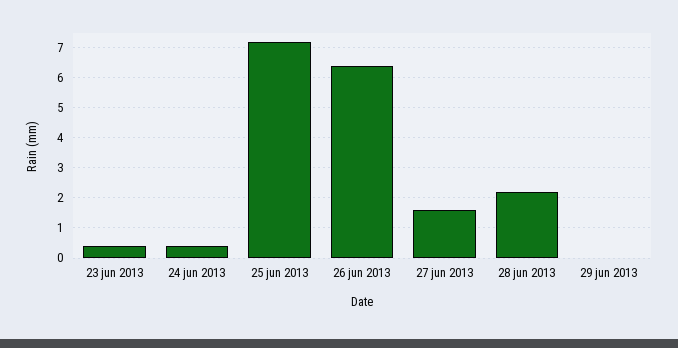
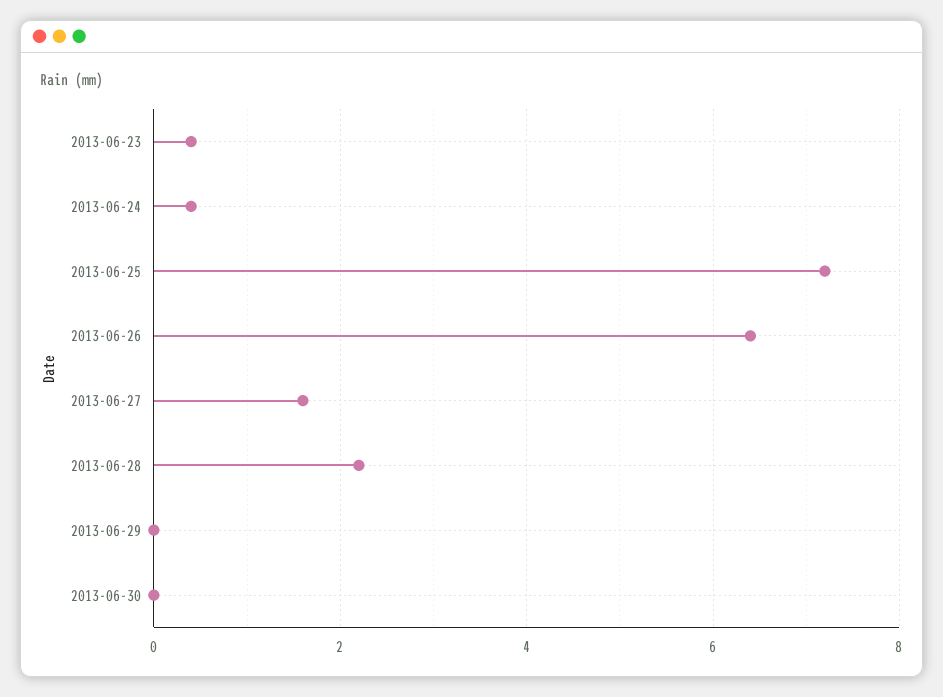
2013-06-30: none -> 0

